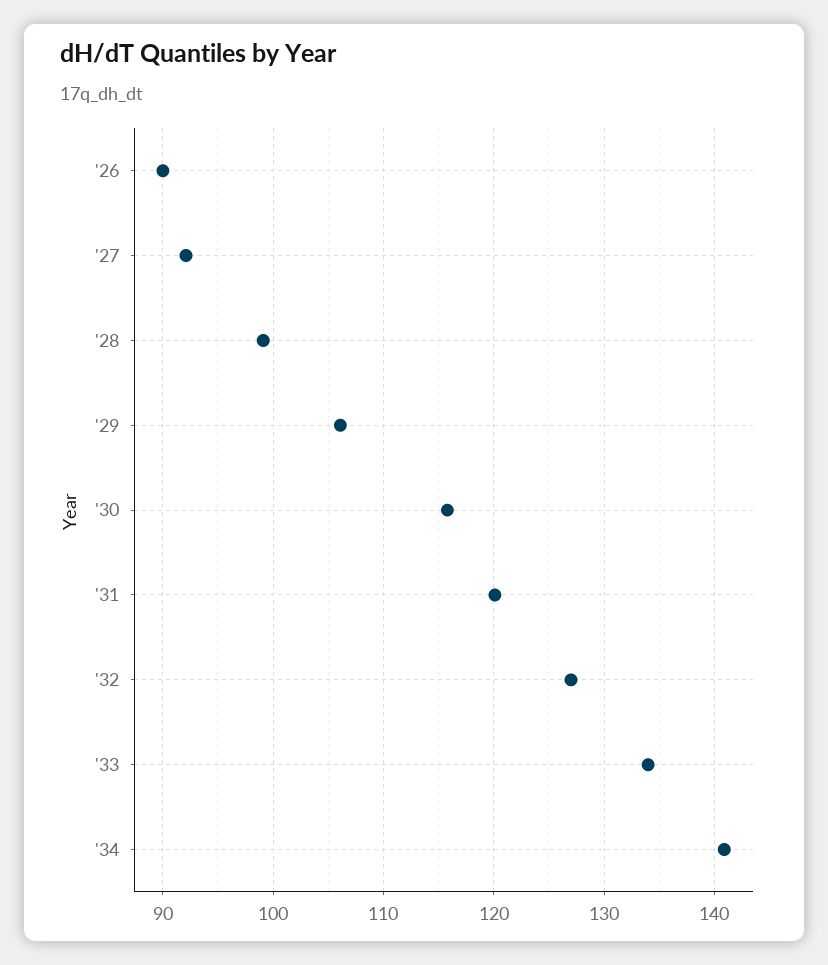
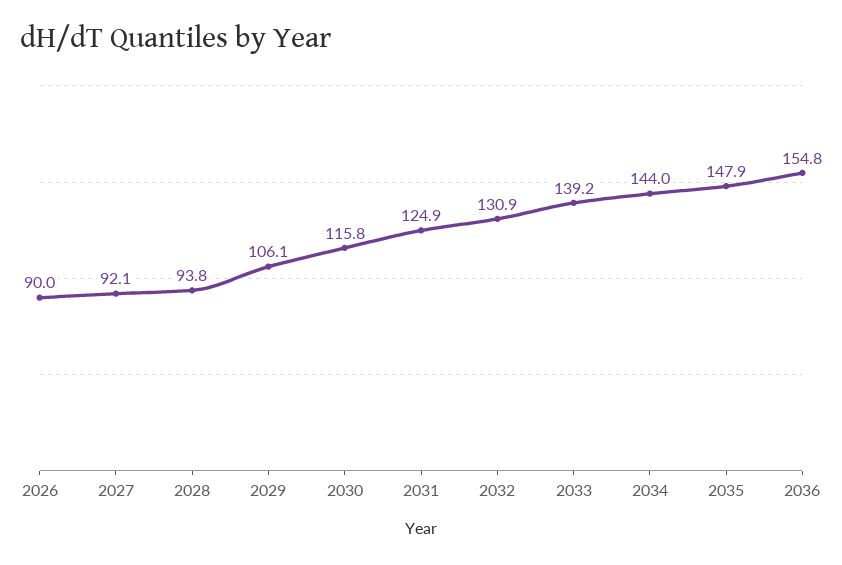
'28: 99 -> 93.8
'31: 120 -> 124.9
'32: 127 -> 130.9
'33: 134 -> 139.2
'34: 141 -> 144
2035: none -> 147.9
2036: none -> 154.8

